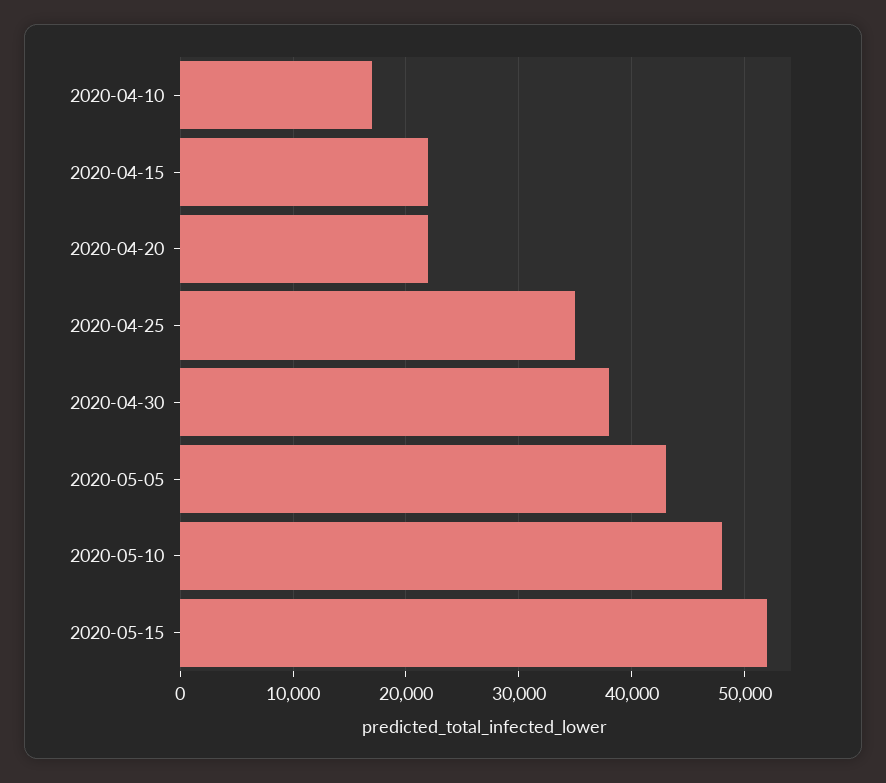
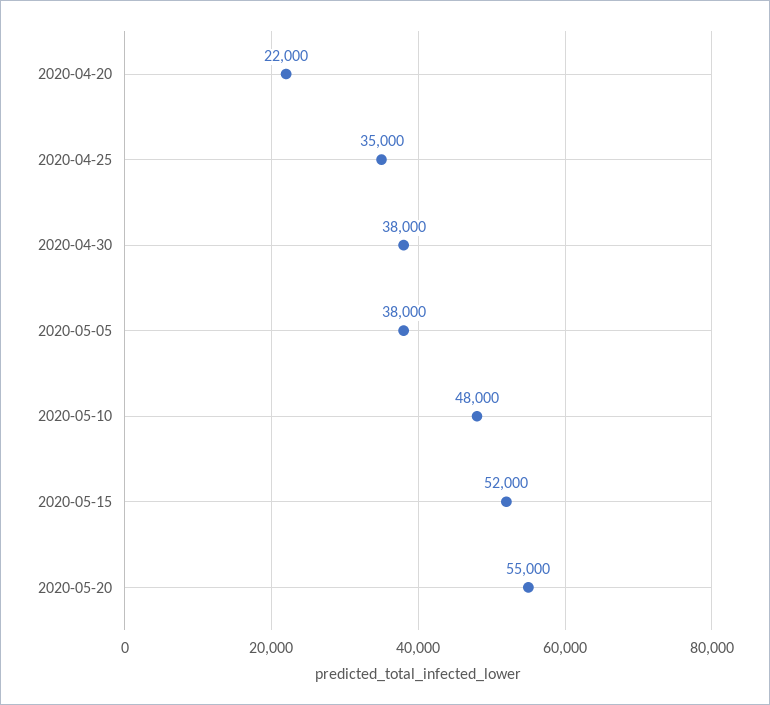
2020-04-10: 17000 -> none
2020-04-15: 22000 -> none
2020-05-05: 43000 -> 38000
2020-05-20: none -> 55000

